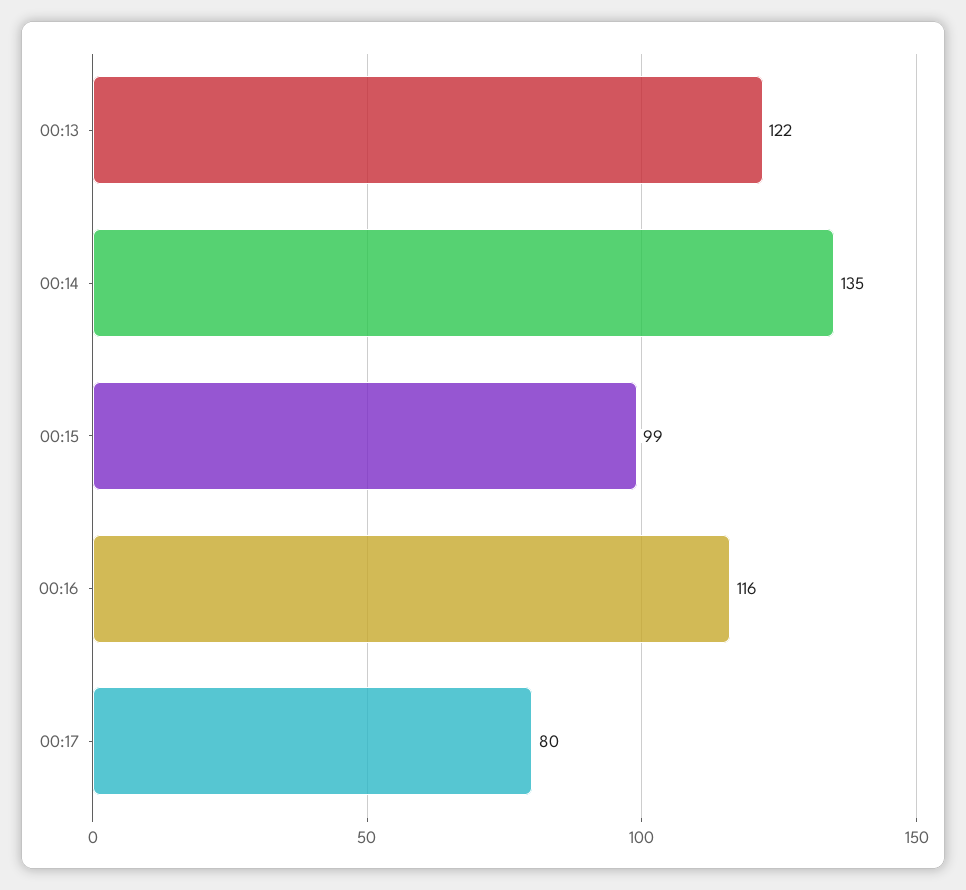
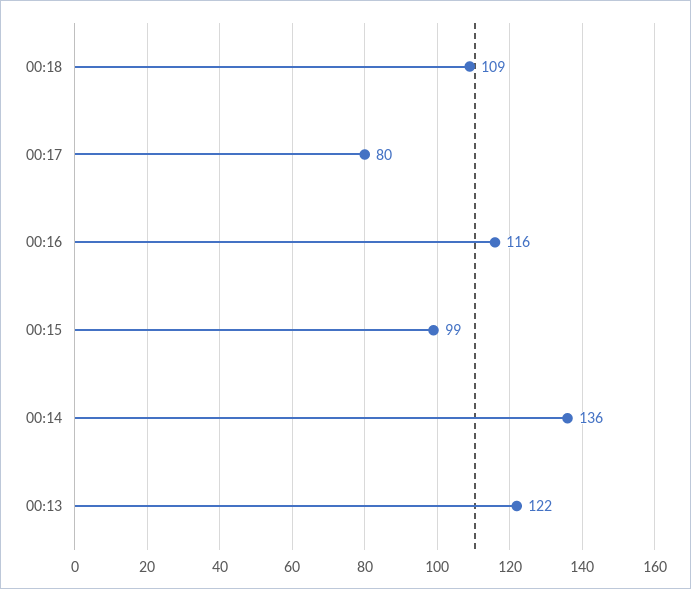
00:14: 135 -> 136
00:18: none -> 109

